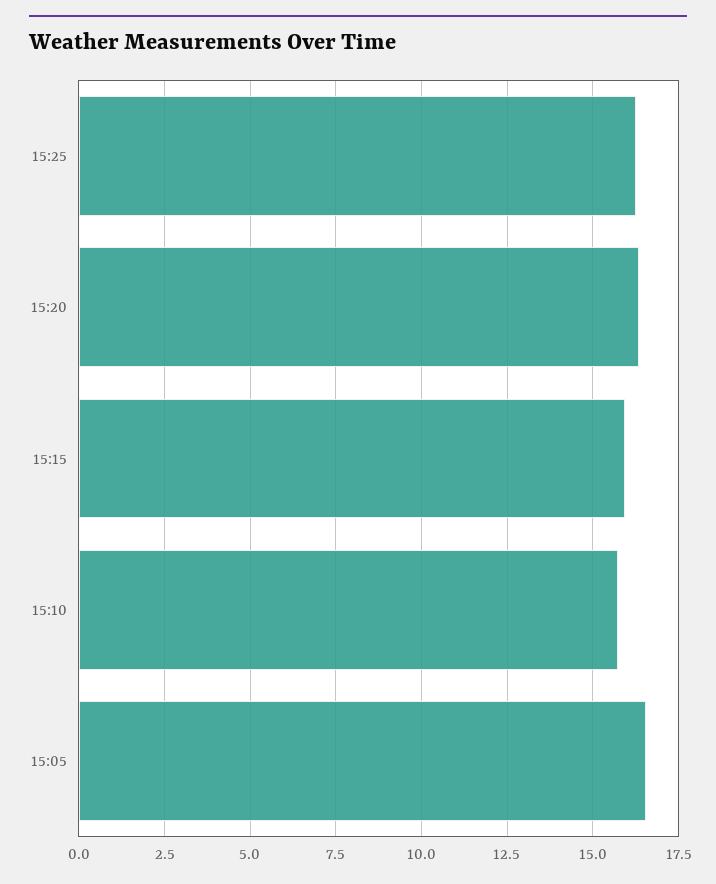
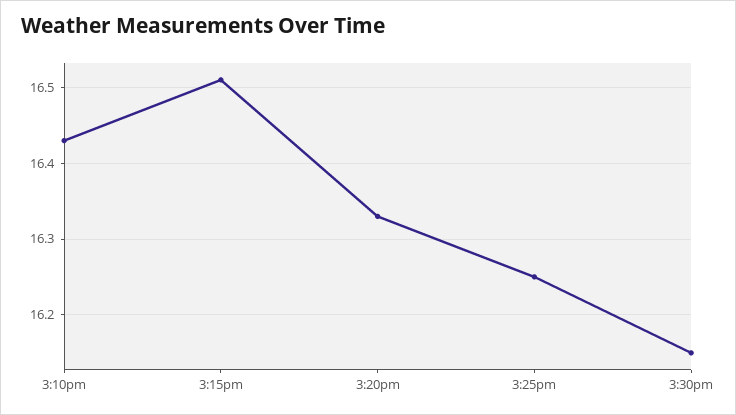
15:15: 16 -> 16.51
15:10: 15.75 -> 16.43
15:05: 16.5 -> none
3:30pm: none -> 16.15

